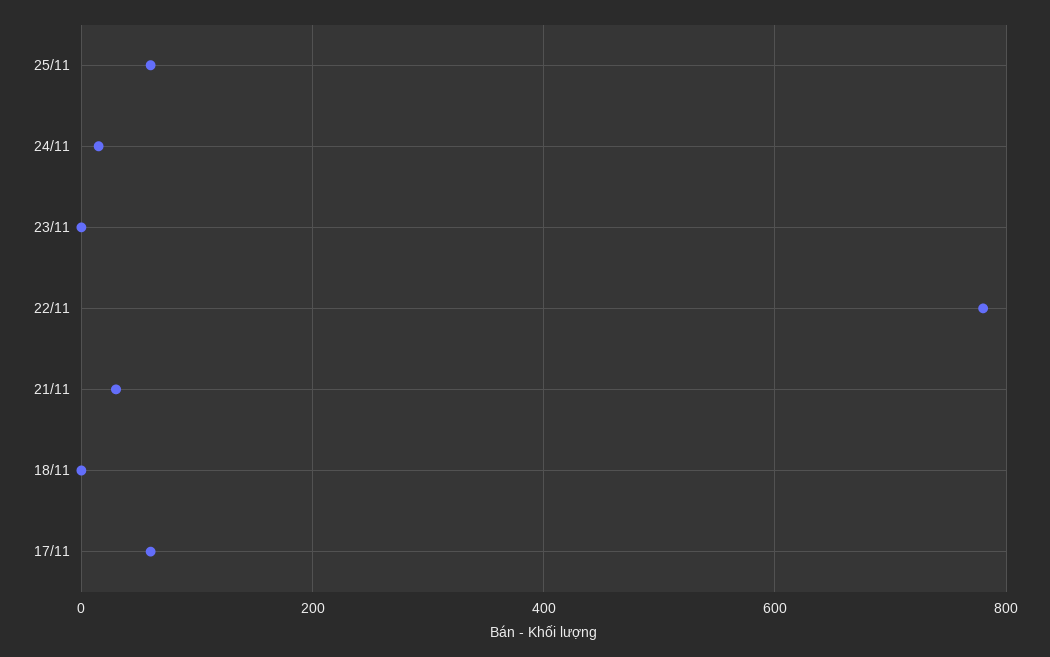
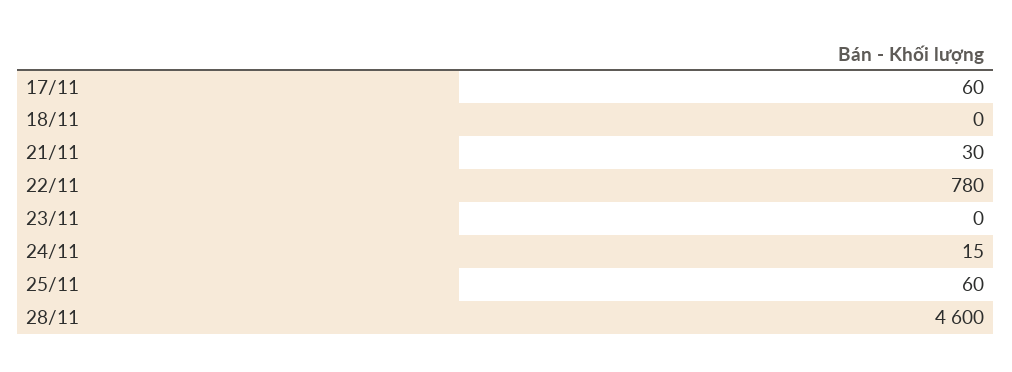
28/11: none -> 4600

